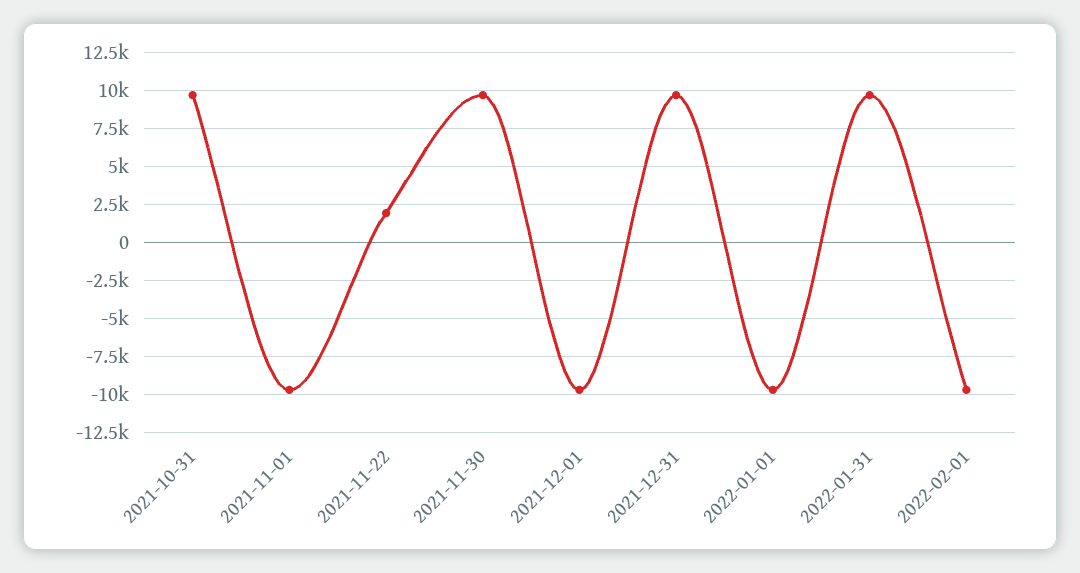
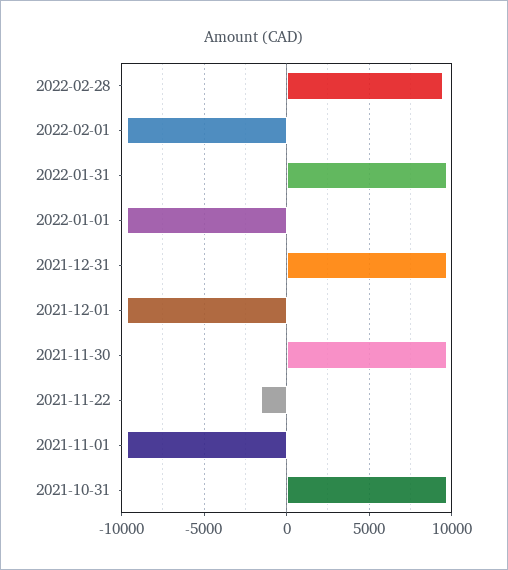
2021-11-22: 2000 -> -1500
2022-02-28: none -> 9500

